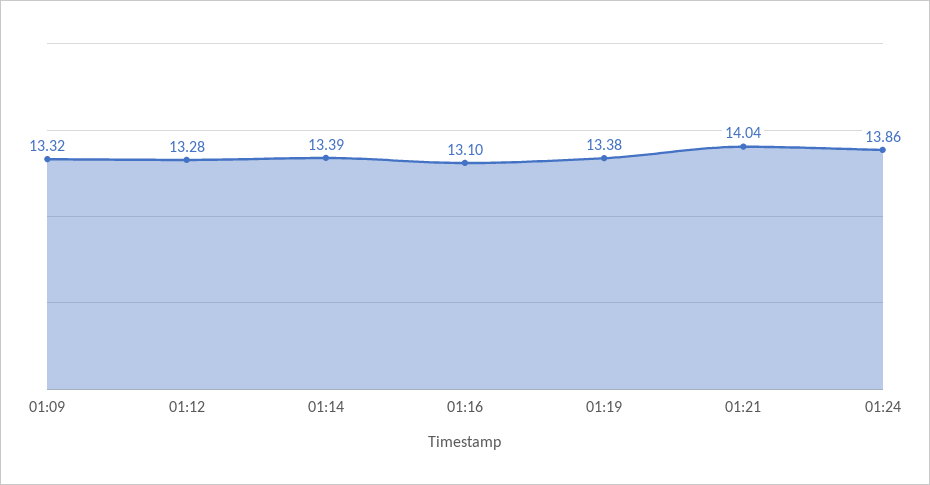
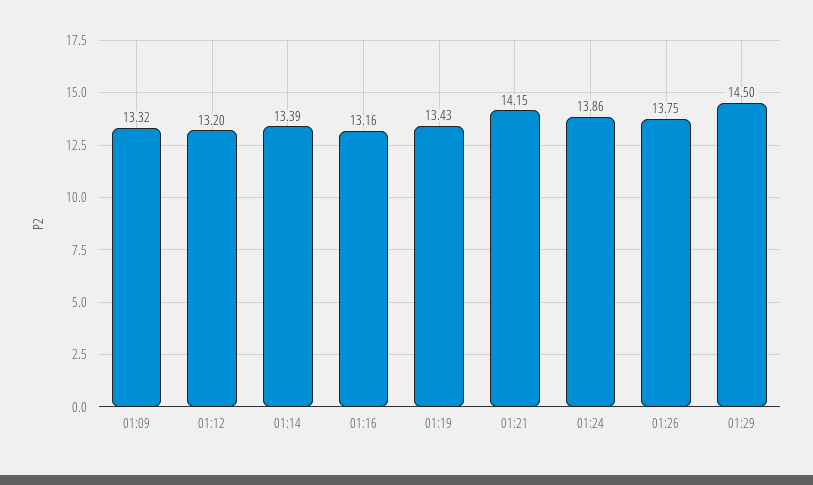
01:12: 13.28 -> 13.2
01:16: 13.1 -> 13.16
01:19: 13.38 -> 13.43
01:21: 14.04 -> 14.15
01:26: none -> 13.75
01:29: none -> 14.5

